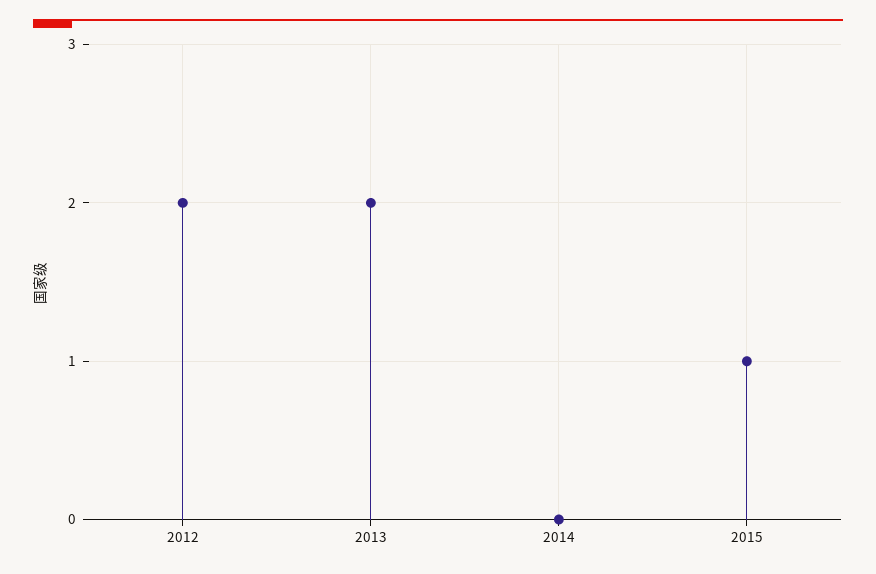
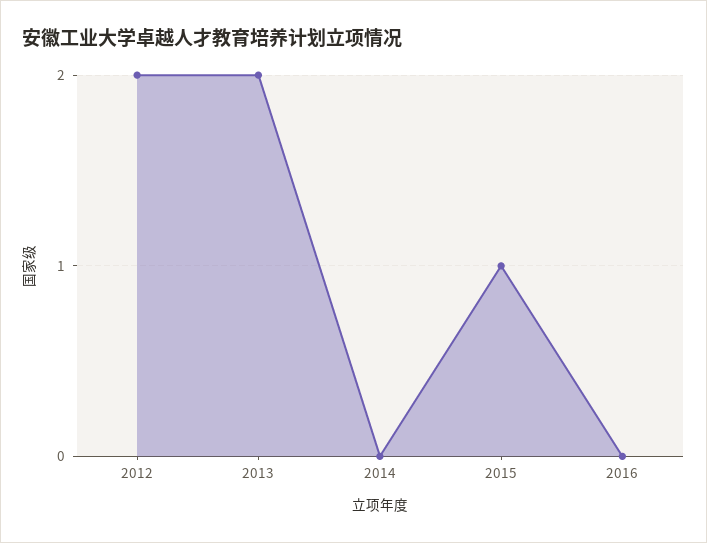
2016: none -> 0

